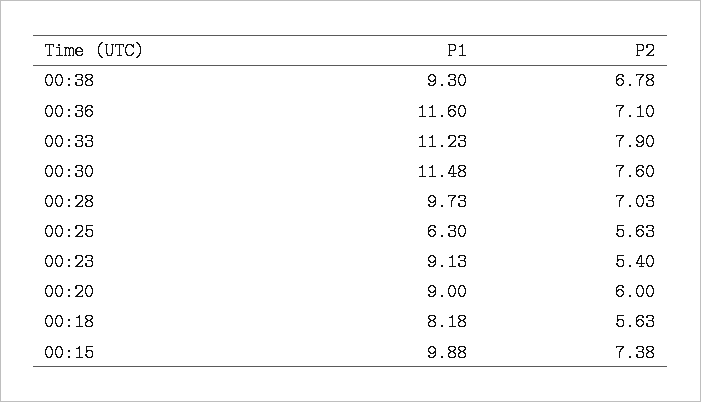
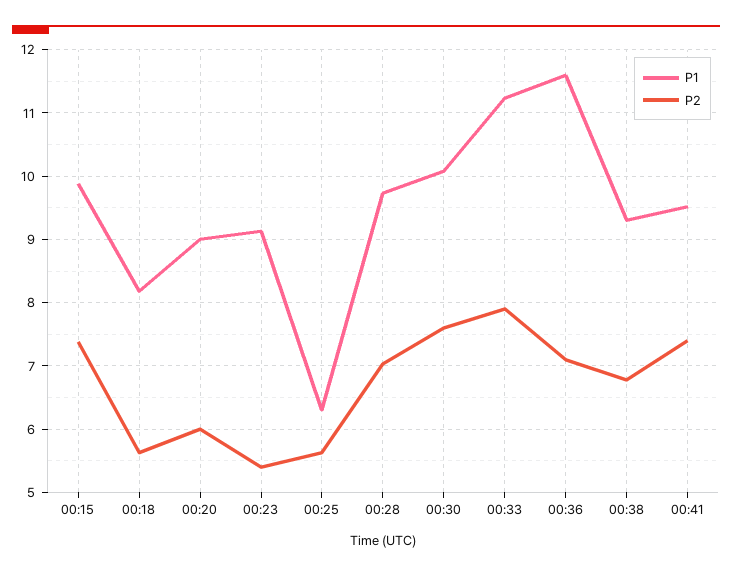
P1, 00:30: 11.48 -> 10.1
P1, 00:41: none -> 9.5
P2, 00:41: none -> 7.4

